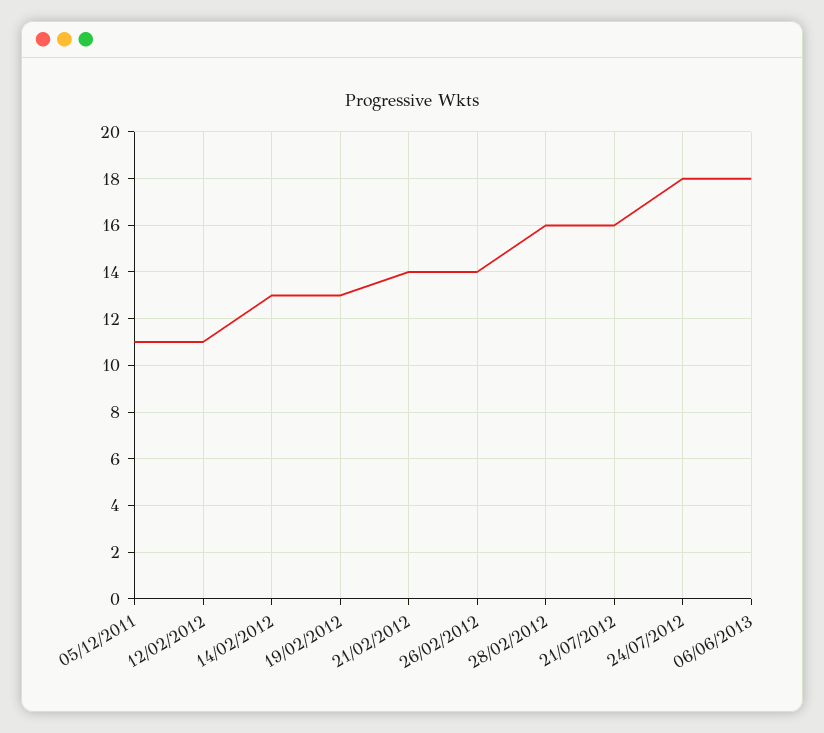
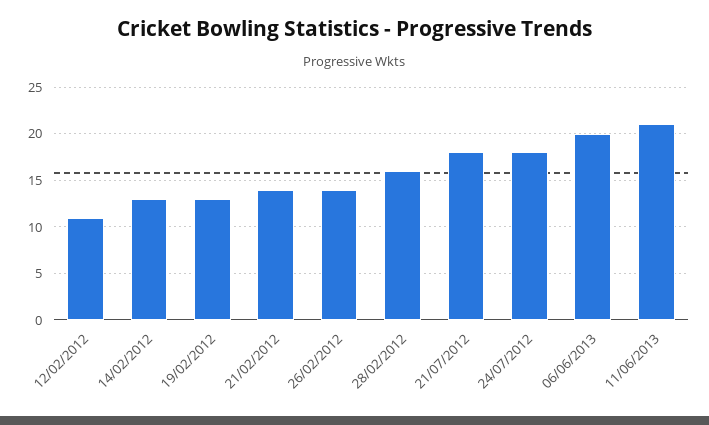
05/12/2011: 11 -> none
21/07/2012: 16 -> 18
06/06/2013: 18 -> 20
11/06/2013: none -> 21

